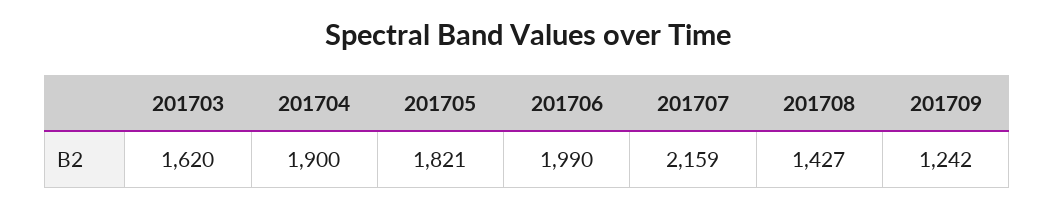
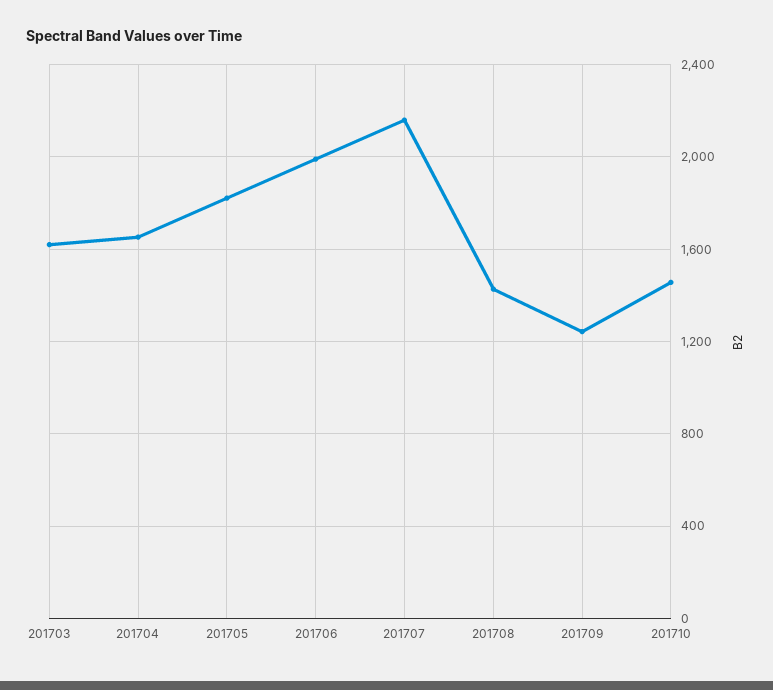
201704: 1900 -> 1650
201710: none -> 1450

